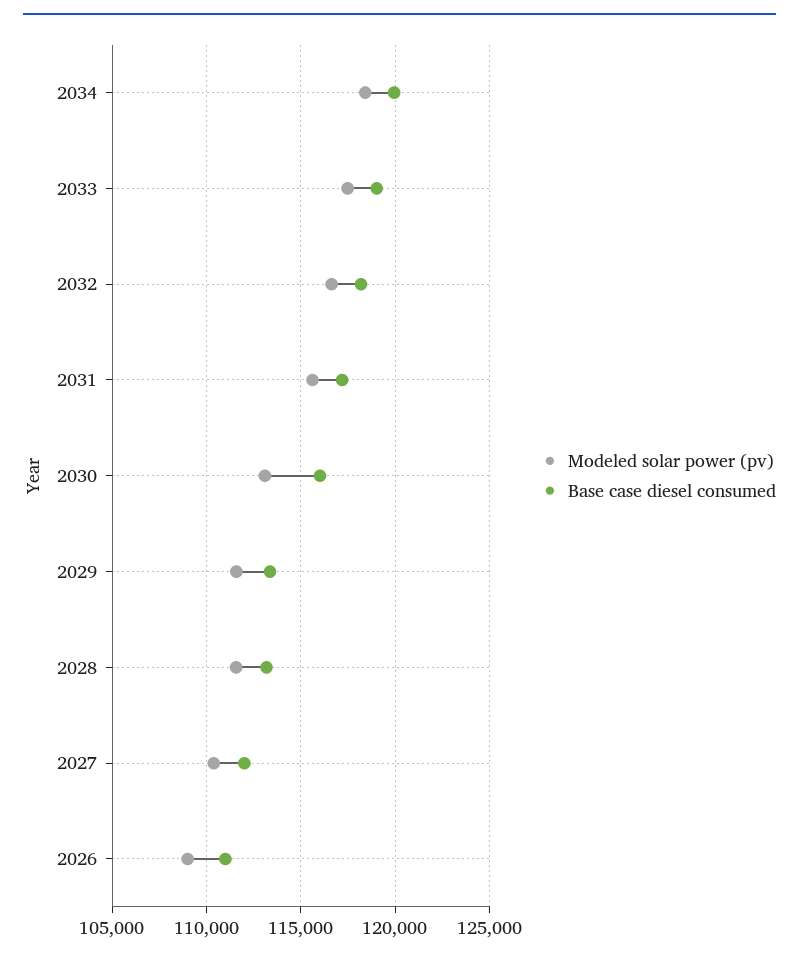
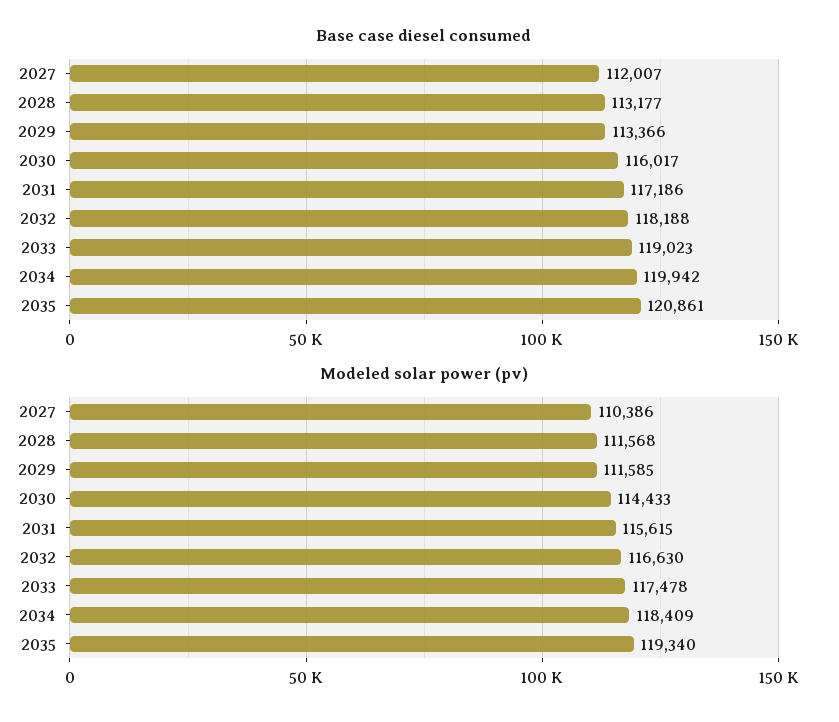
Modeled solar power (pv), 2030: 113000 -> 114433
Modeled solar power (pv), 2026: 109000 -> none
Base case diesel consumed, 2026: 111000 -> none
Base case diesel consumed, 2035: none -> 120861
Modeled solar power (pv), 2035: none -> 119340

